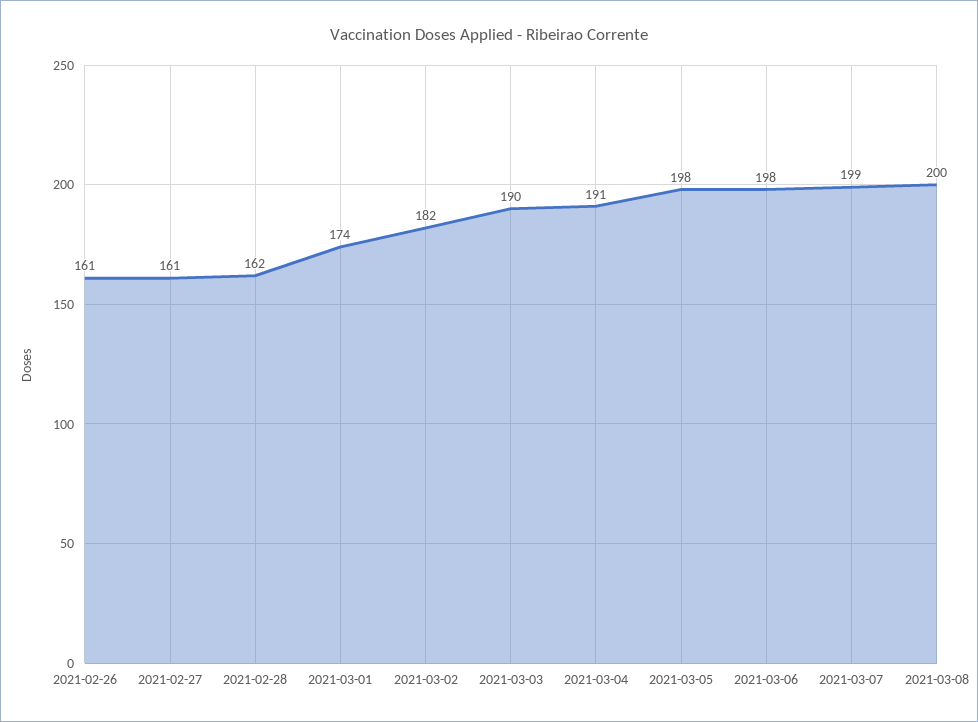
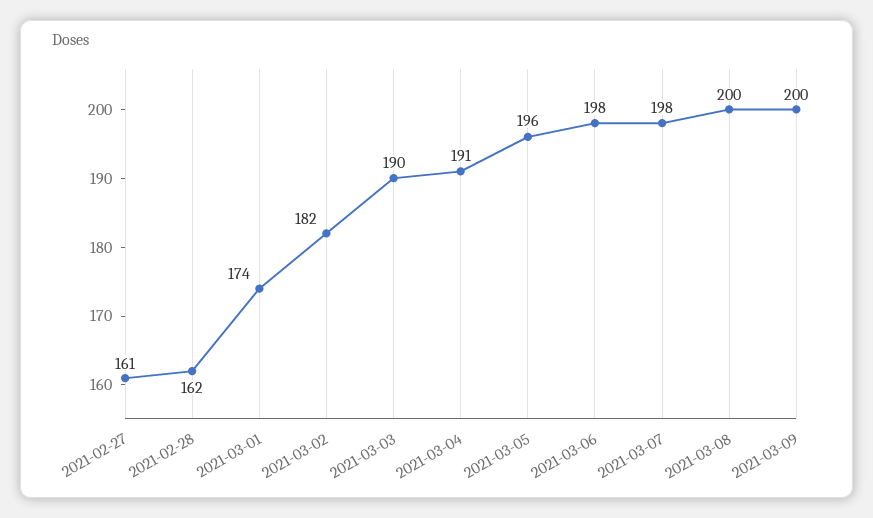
2021-02-26: 161 -> none
2021-03-05: 198 -> 196
2021-03-07: 199 -> 198
2021-03-09: none -> 200

